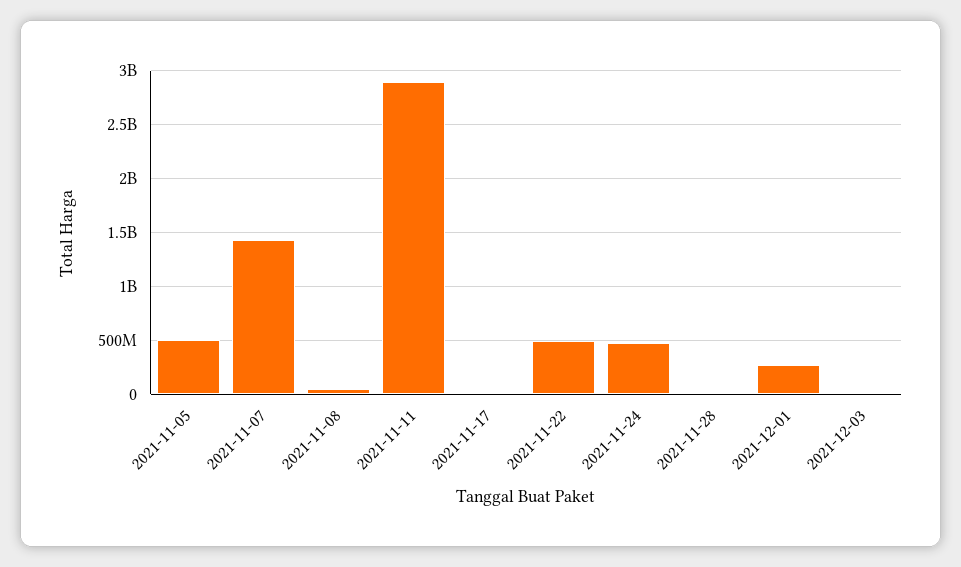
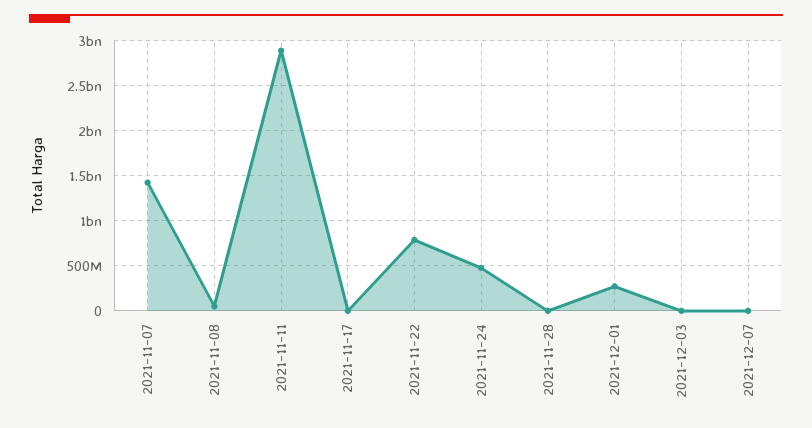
2021-11-05: 500000000 -> none
2021-11-22: 500000000 -> 800000000
2021-12-07: none -> 0

